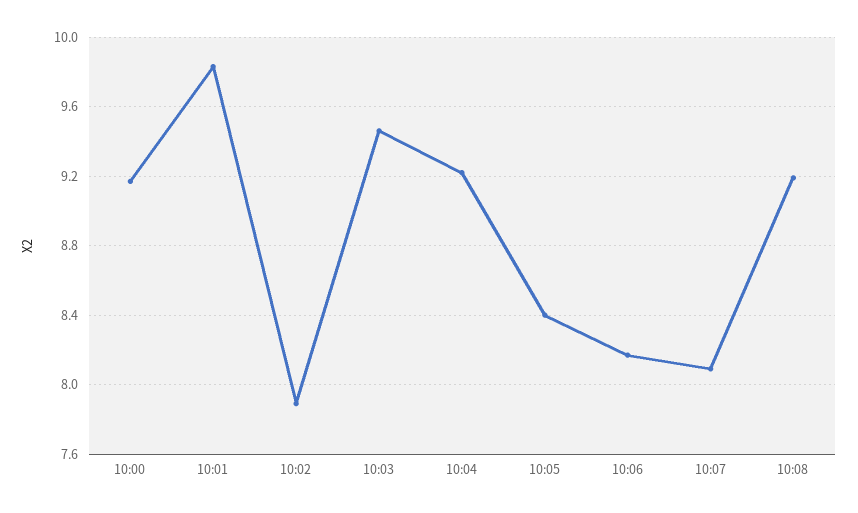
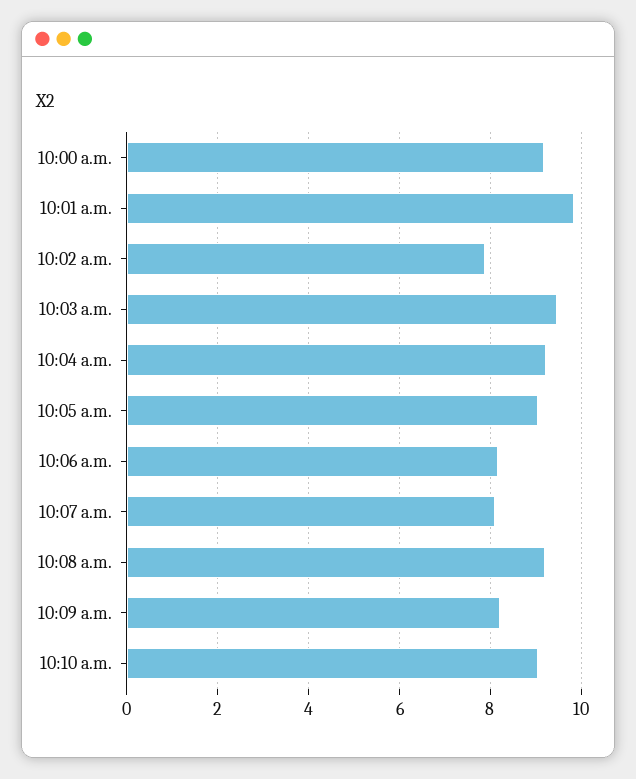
10:05: 8.4 -> 9
10:09 a.m.: none -> 8.2
10:10 a.m.: none -> 9

